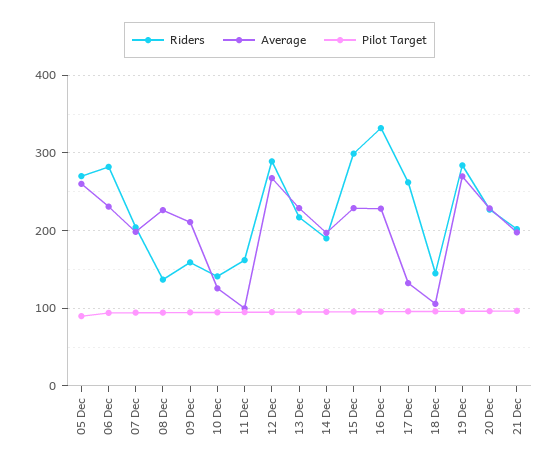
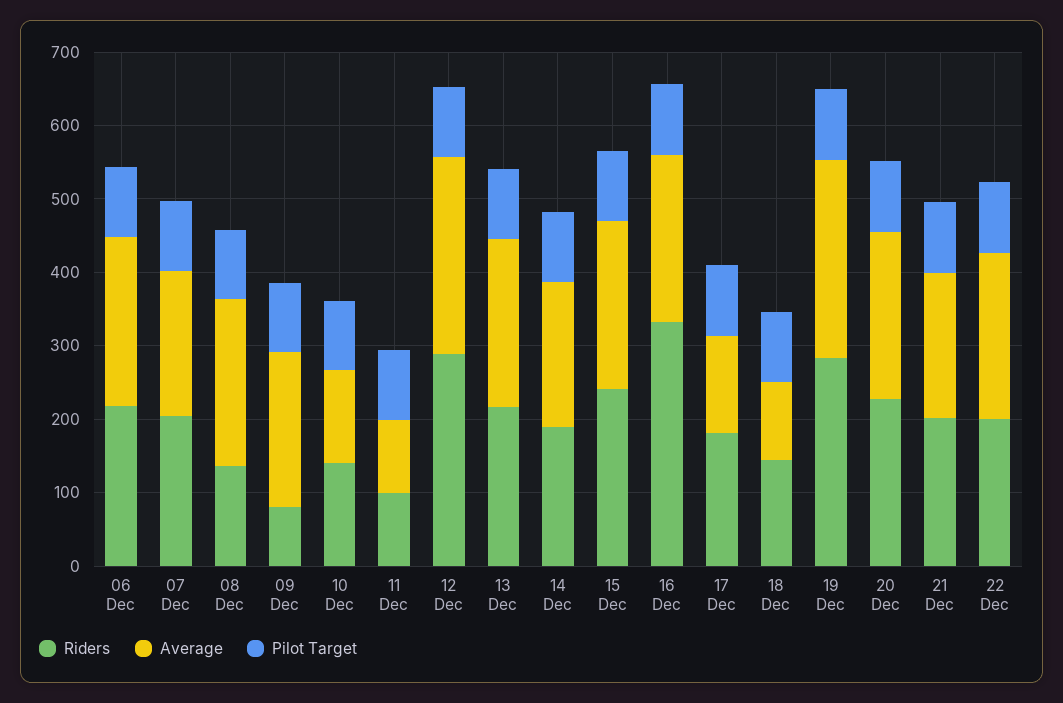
Riders, 05 Dec: 270 -> none
Average, 05 Dec: 260 -> none
Pilot Target, 05 Dec: 90 -> none
Riders, 06 Dec: 280 -> 220
Riders, 09 Dec: 160 -> 80
Riders, 11 Dec: 160 -> 100
Riders, 15 Dec: 300 -> 240
Riders, 17 Dec: 260 -> 180
Riders, 22 Dec: none -> 200
Average, 22 Dec: none -> 220
Pilot Target, 22 Dec: none -> 100

